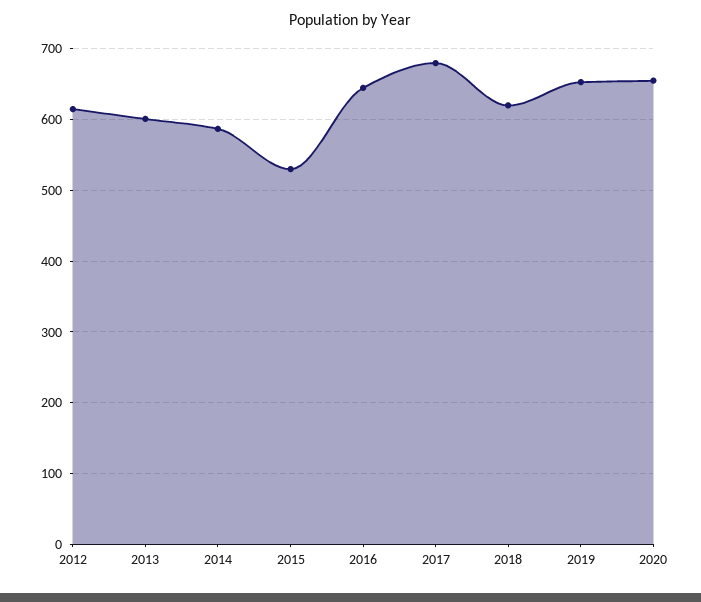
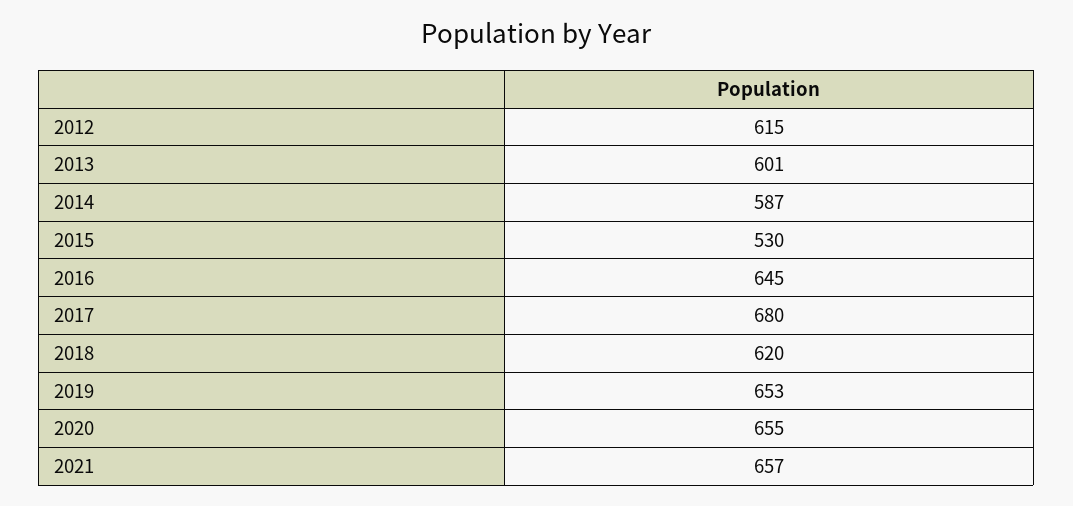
2021: none -> 657

